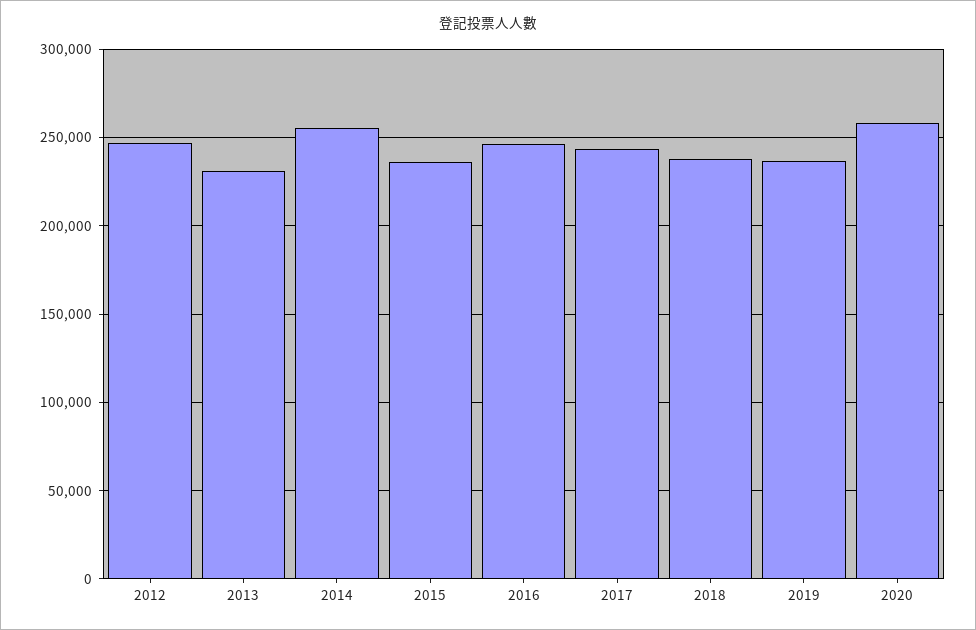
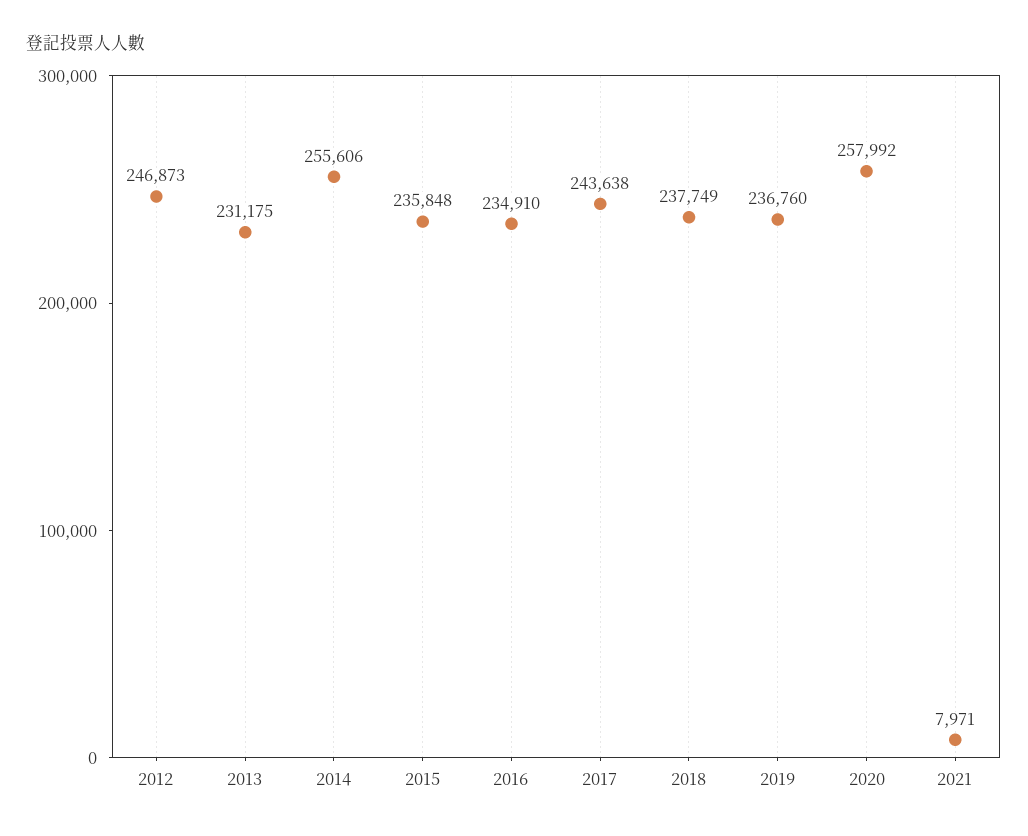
2016: 245000 -> 234910
2021: none -> 7971

